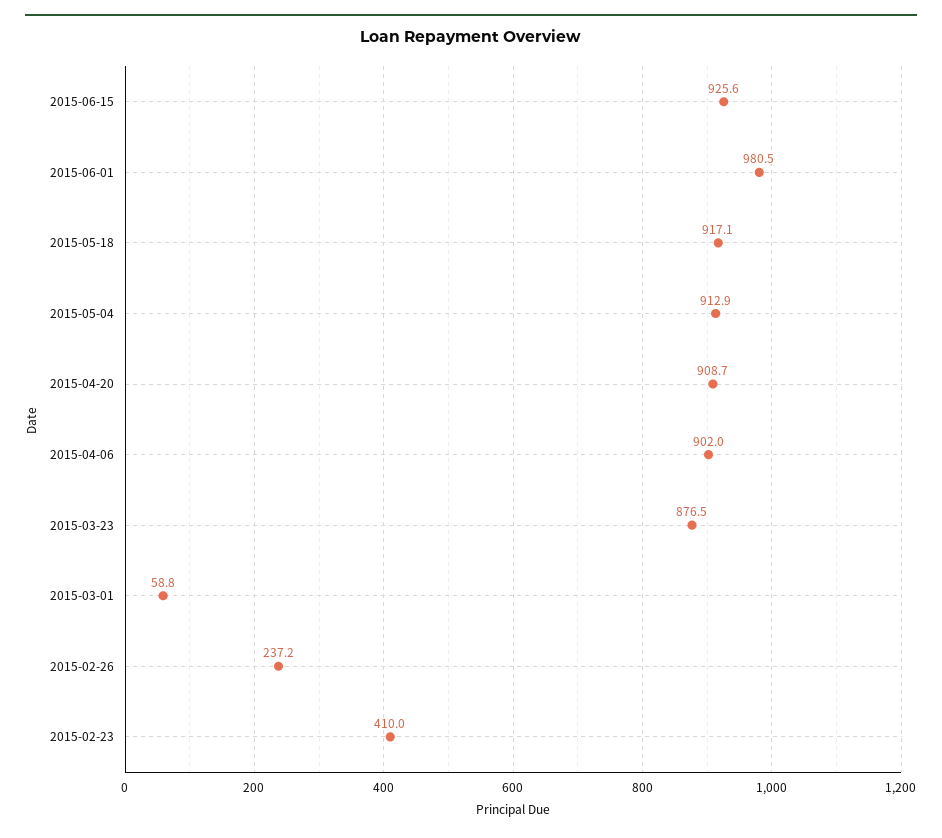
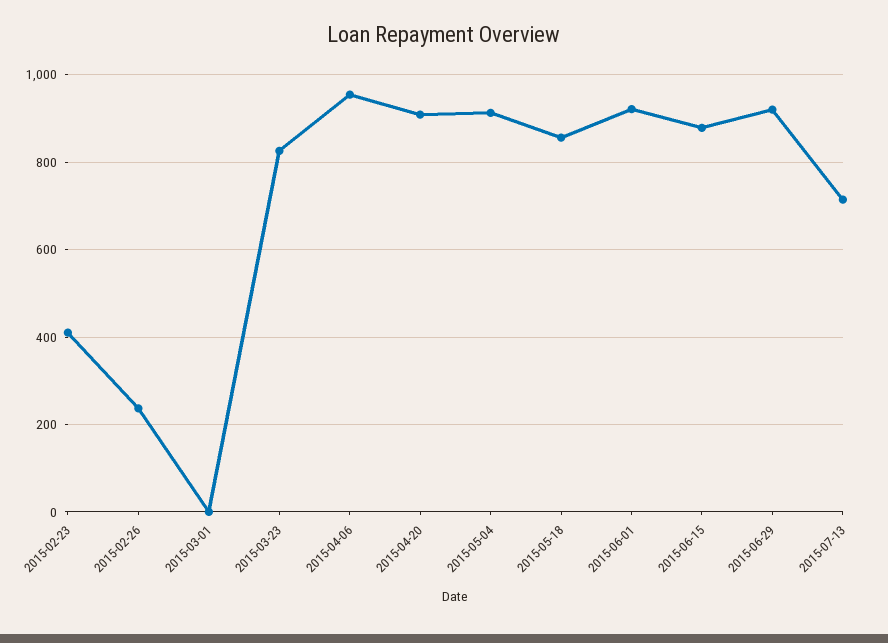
2015-06-15: 925.6 -> 880
2015-06-01: 980.5 -> 920
2015-05-18: 917.1 -> 860
2015-04-06: 902 -> 960
2015-03-23: 876.5 -> 820
2015-03-01: 58.8 -> 0
2015-06-29: none -> 920
2015-07-13: none -> 720

